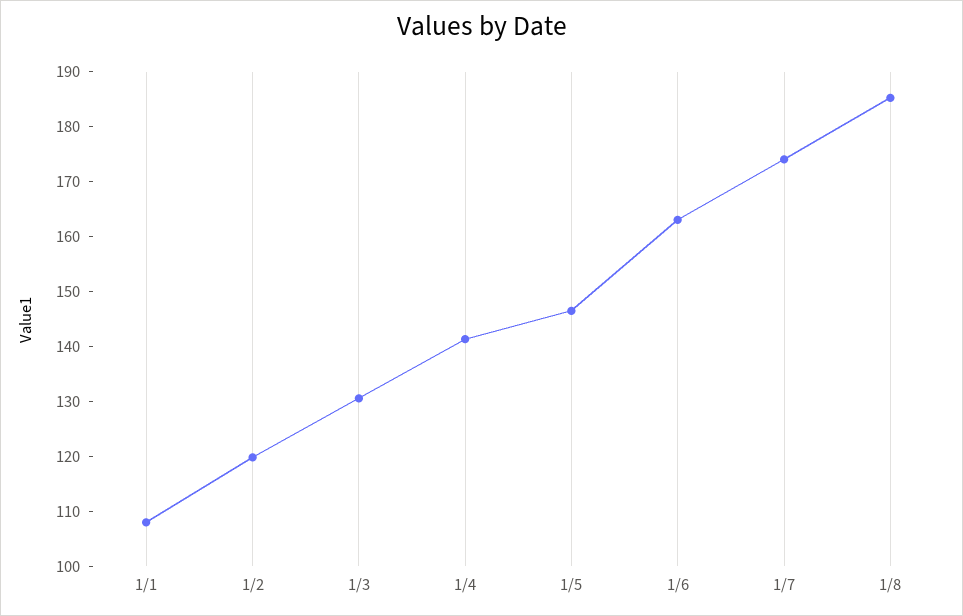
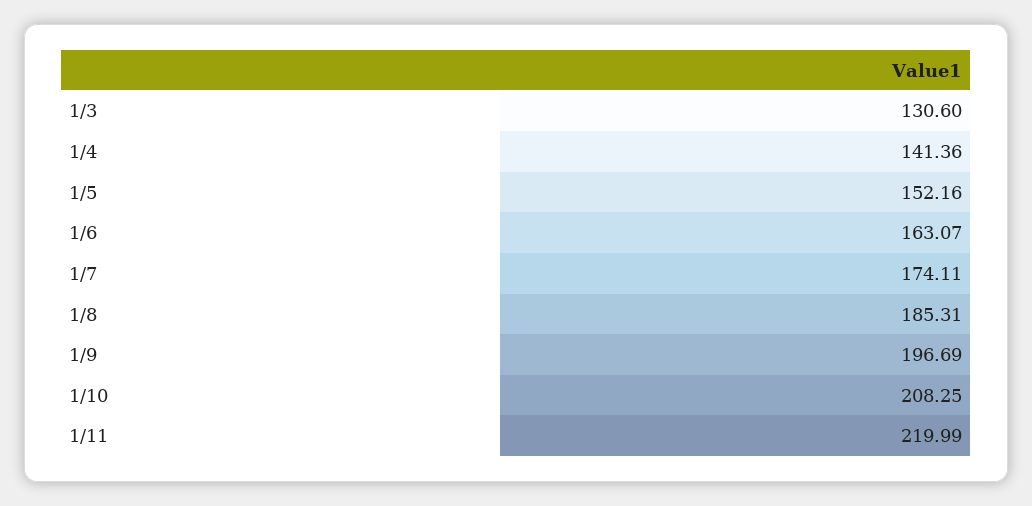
1/1: 108 -> none
1/2: 120 -> none
1/5: 146 -> 152.16
1/9: none -> 196.69
1/10: none -> 208.25
1/11: none -> 219.99

